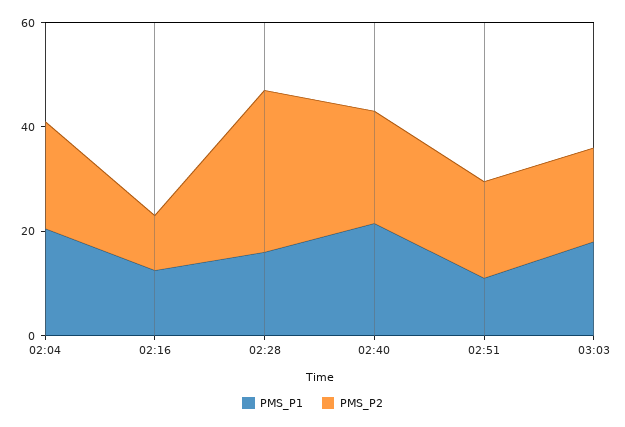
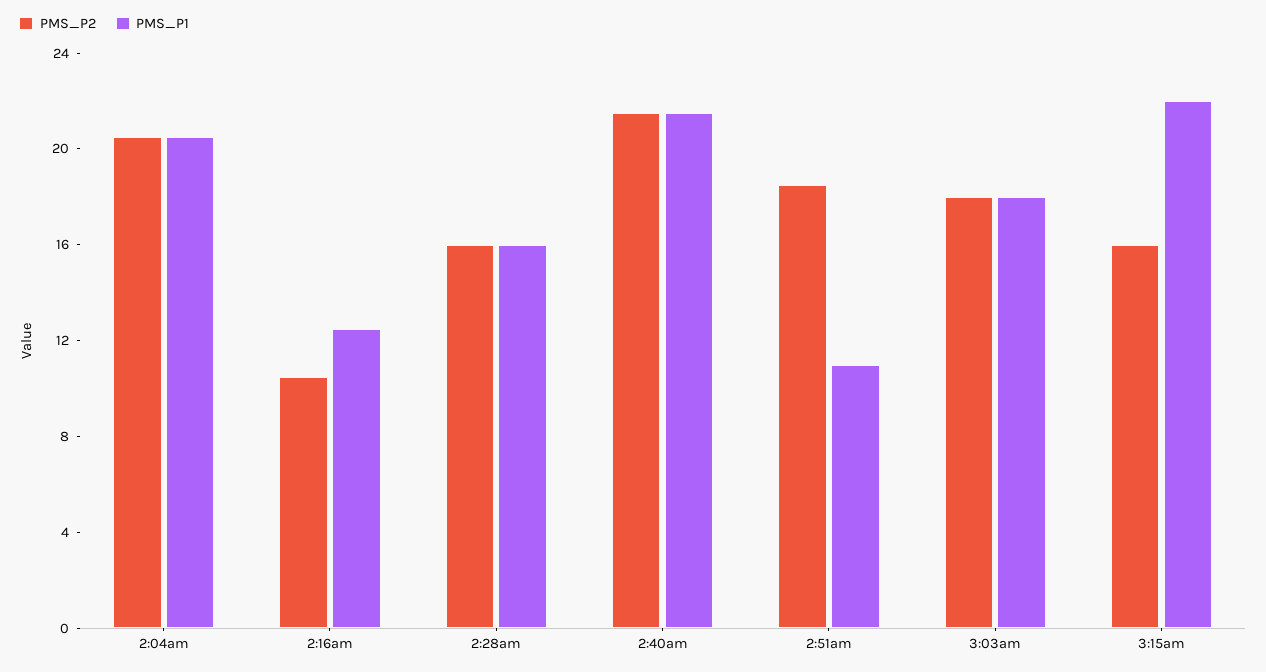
PMS_P2, 02:28: 30 -> 16
PMS_P2, 3:15am: none -> 16
PMS_P1, 3:15am: none -> 22

